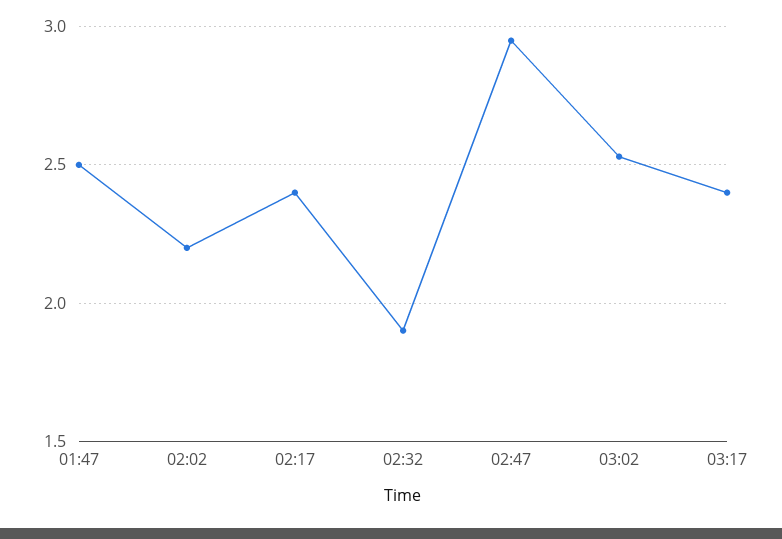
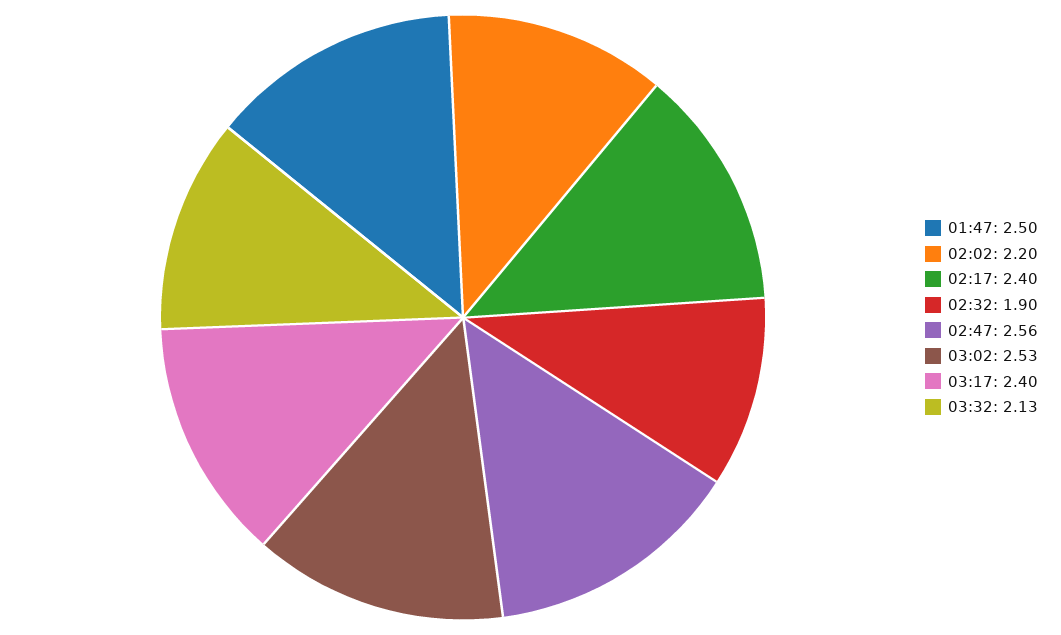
02:47: 2.95 -> 2.56
03:32: none -> 2.13

